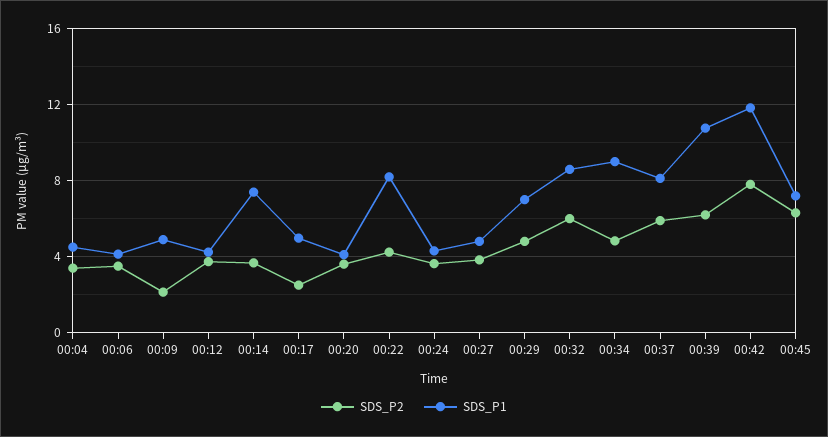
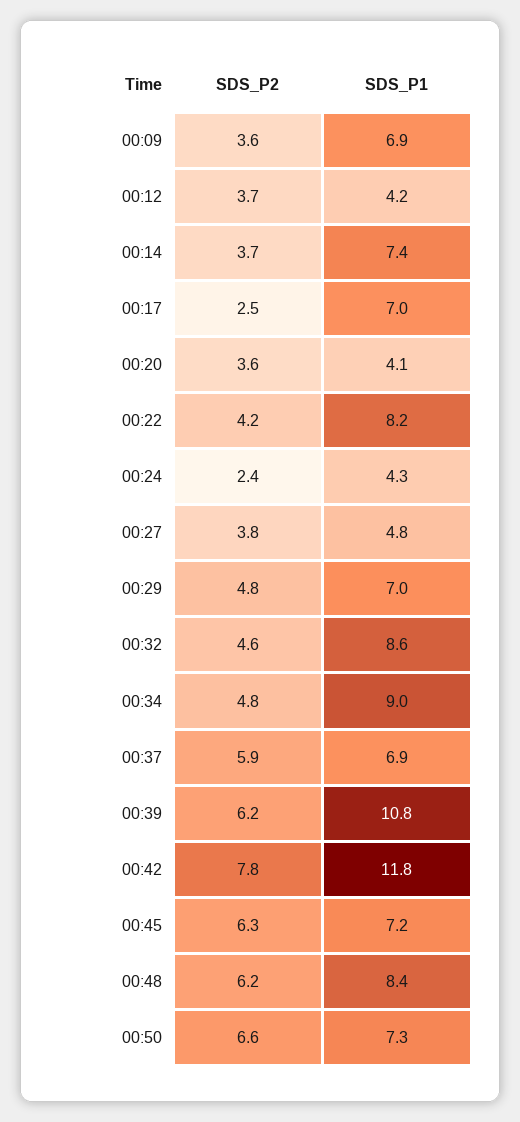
SDS_P2, 00:04: 3.5 -> none
SDS_P1, 00:04: 4.5 -> none
SDS_P2, 00:06: 3.5 -> none
SDS_P1, 00:06: 4 -> none
SDS_P2, 00:09: 2 -> 3.6
SDS_P1, 00:09: 5 -> 6.9
SDS_P1, 00:17: 5 -> 7
SDS_P2, 00:24: 3.5 -> 2.4
SDS_P2, 00:32: 6 -> 4.6
SDS_P1, 00:37: 8 -> 6.9
SDS_P2, 00:48: none -> 6.2
SDS_P1, 00:48: none -> 8.4
SDS_P2, 00:50: none -> 6.6
SDS_P1, 00:50: none -> 7.3

